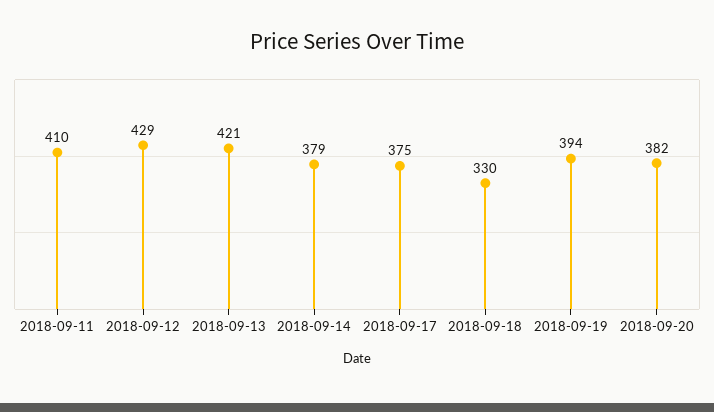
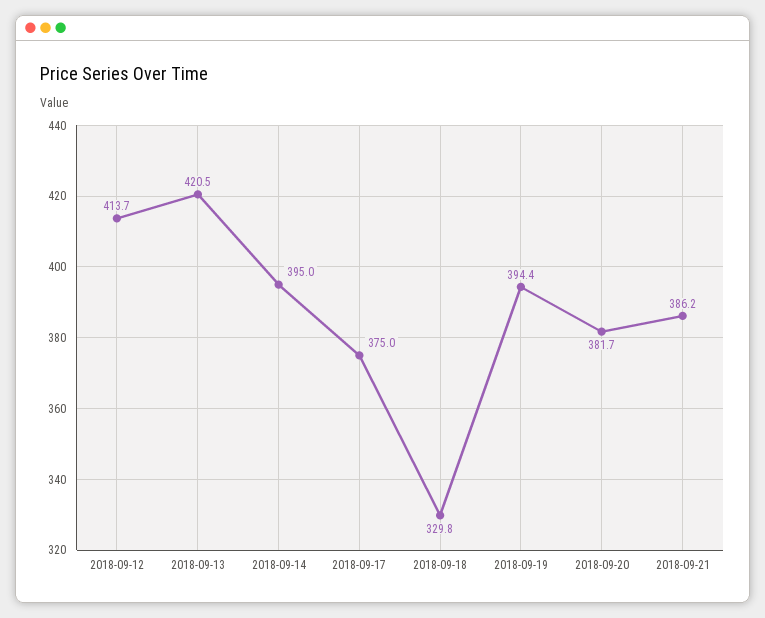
2018-09-11: 410 -> none
2018-09-12: 429 -> 413.7
2018-09-14: 379 -> 395
2018-09-21: none -> 386.2

